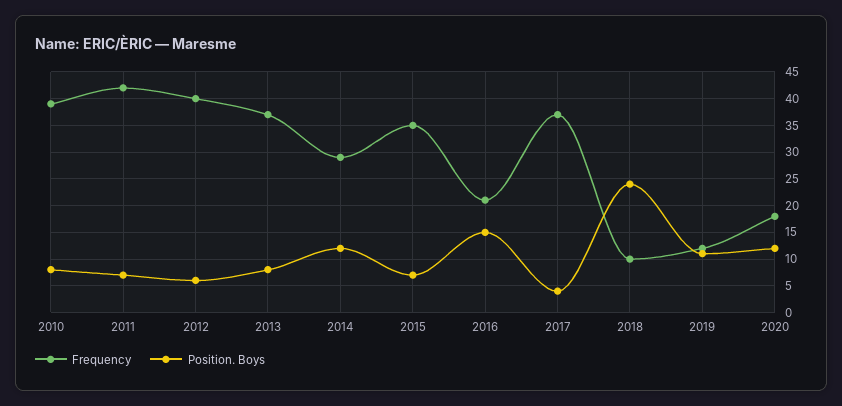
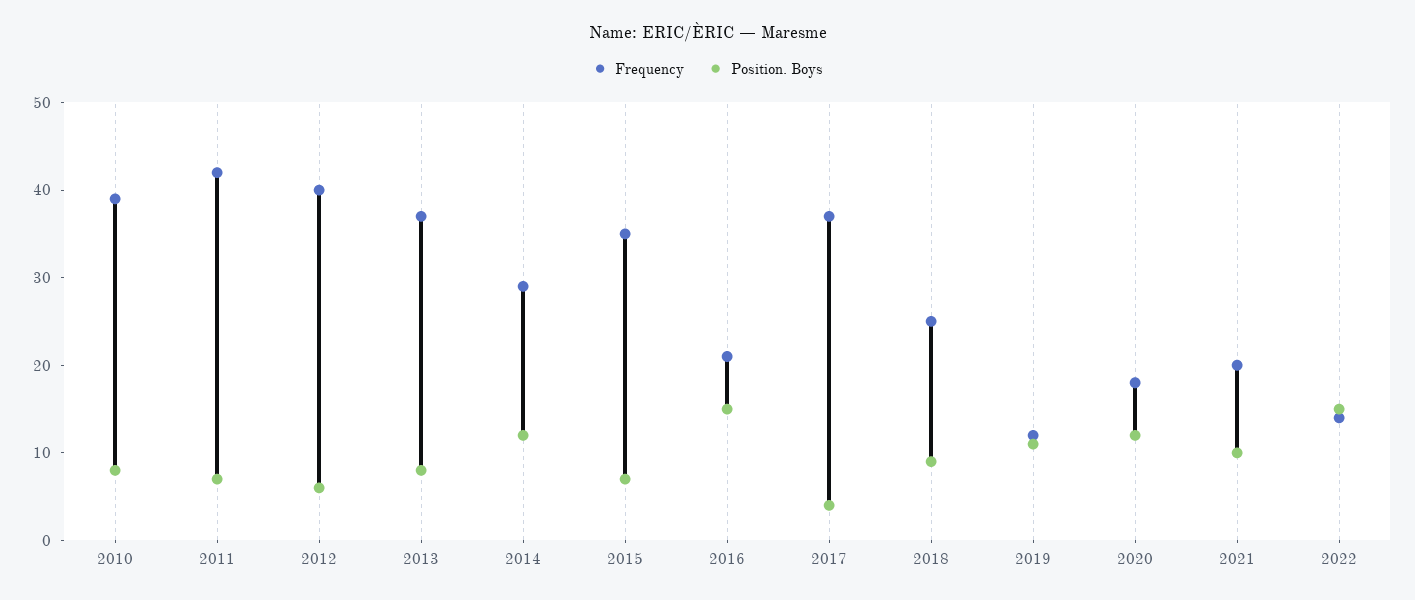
Frequency, 2018: 10 -> 25
Position. Boys, 2018: 25 -> 9
Frequency, 2021: none -> 20
Position. Boys, 2021: none -> 10
Frequency, 2022: none -> 14
Position. Boys, 2022: none -> 15

